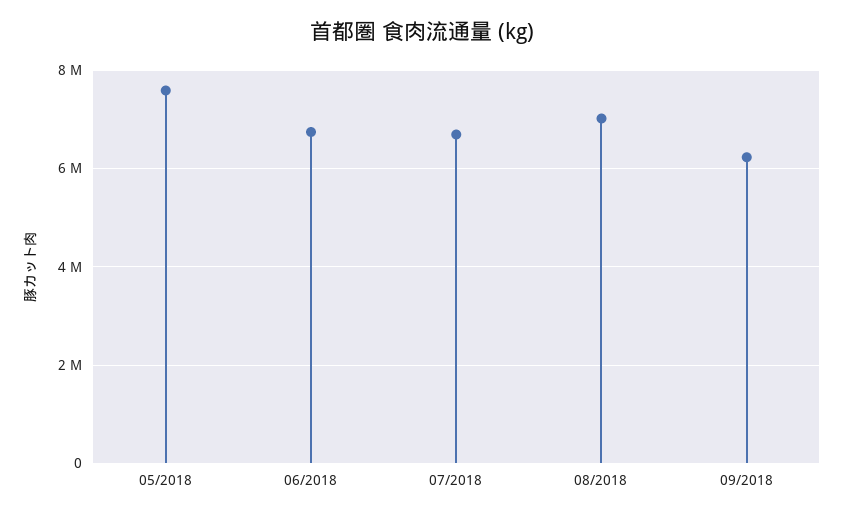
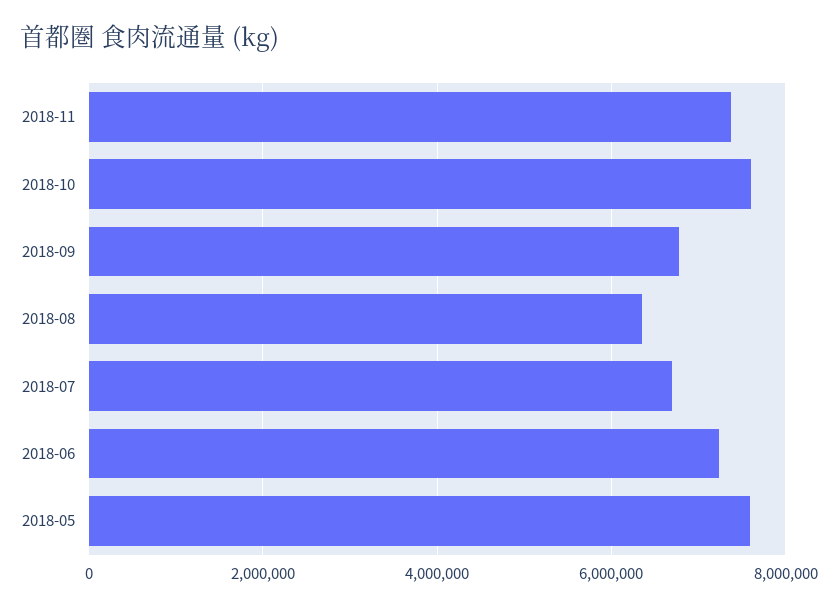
06/2018: 6800000 -> 7200000
08/2018: 7000000 -> 6400000
09/2018: 6200000 -> 6800000
2018-11: none -> 7400000
2018-10: none -> 7600000

